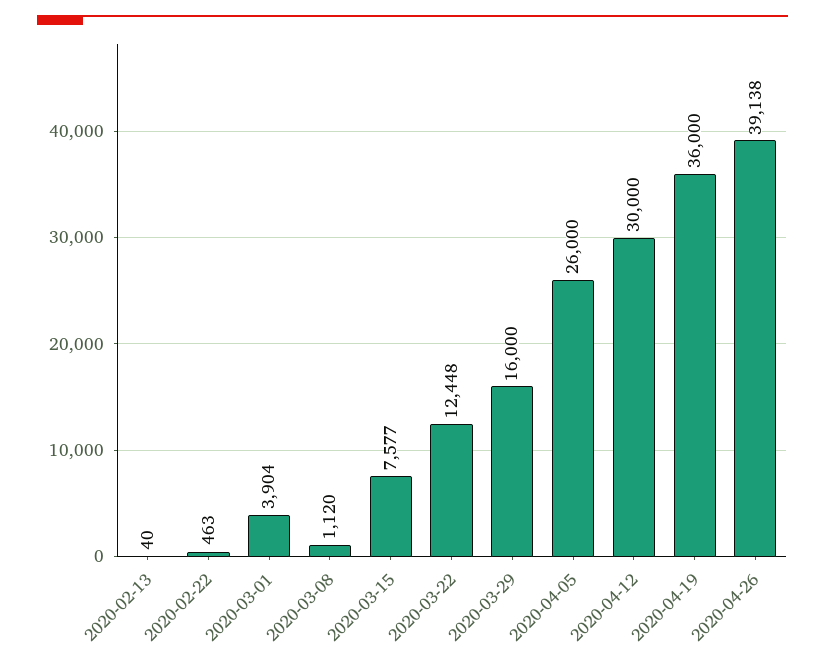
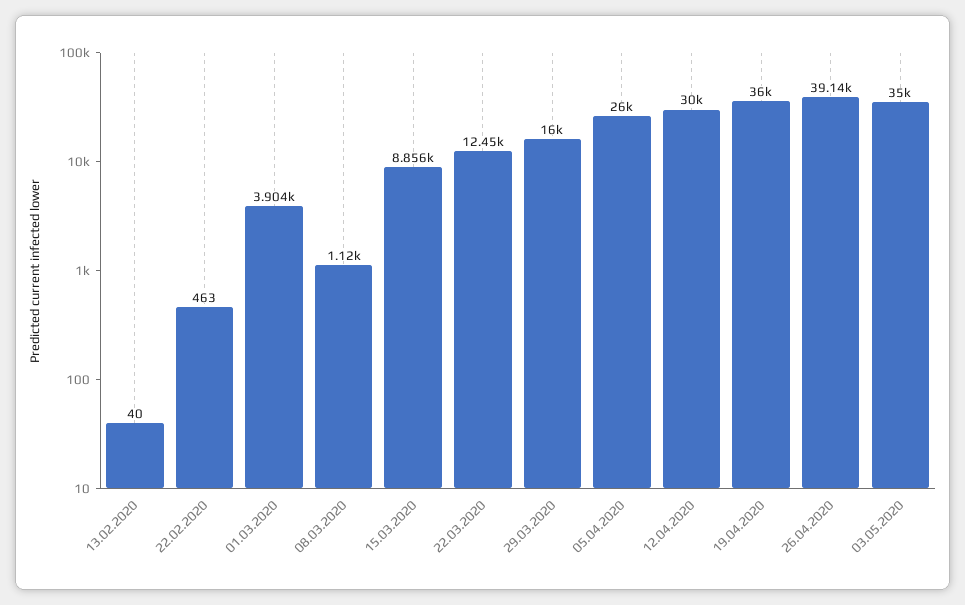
2020-03-15: 7577 -> 8856
03.05.2020: none -> 35000

